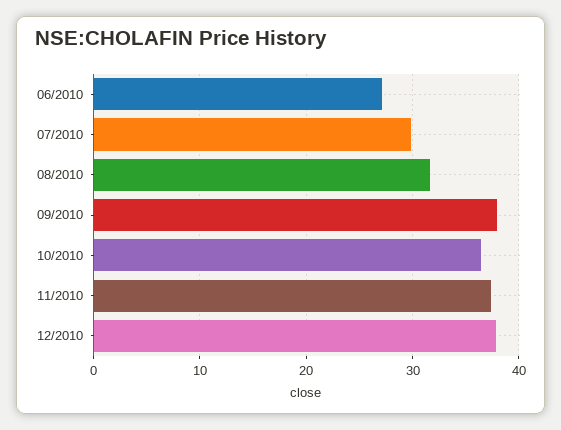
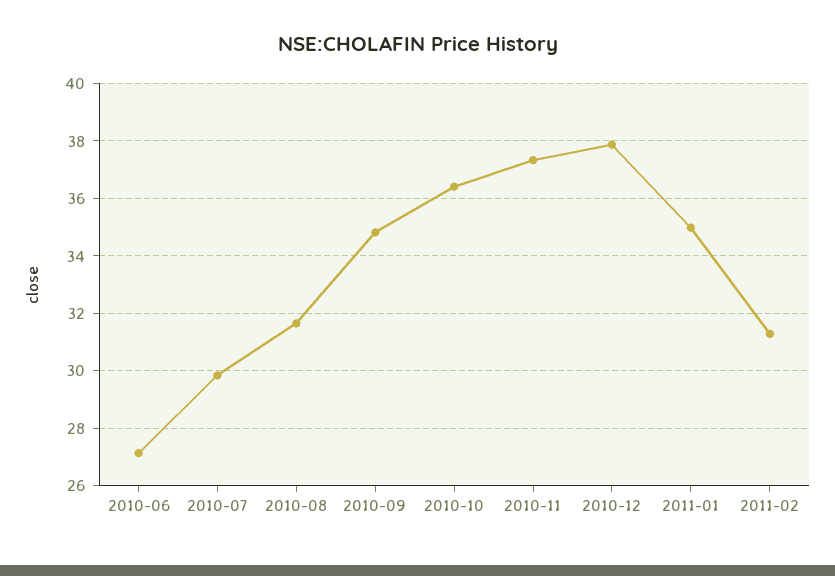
09/2010: 38 -> 34.75
2011-01: none -> 35
2011-02: none -> 31.25

